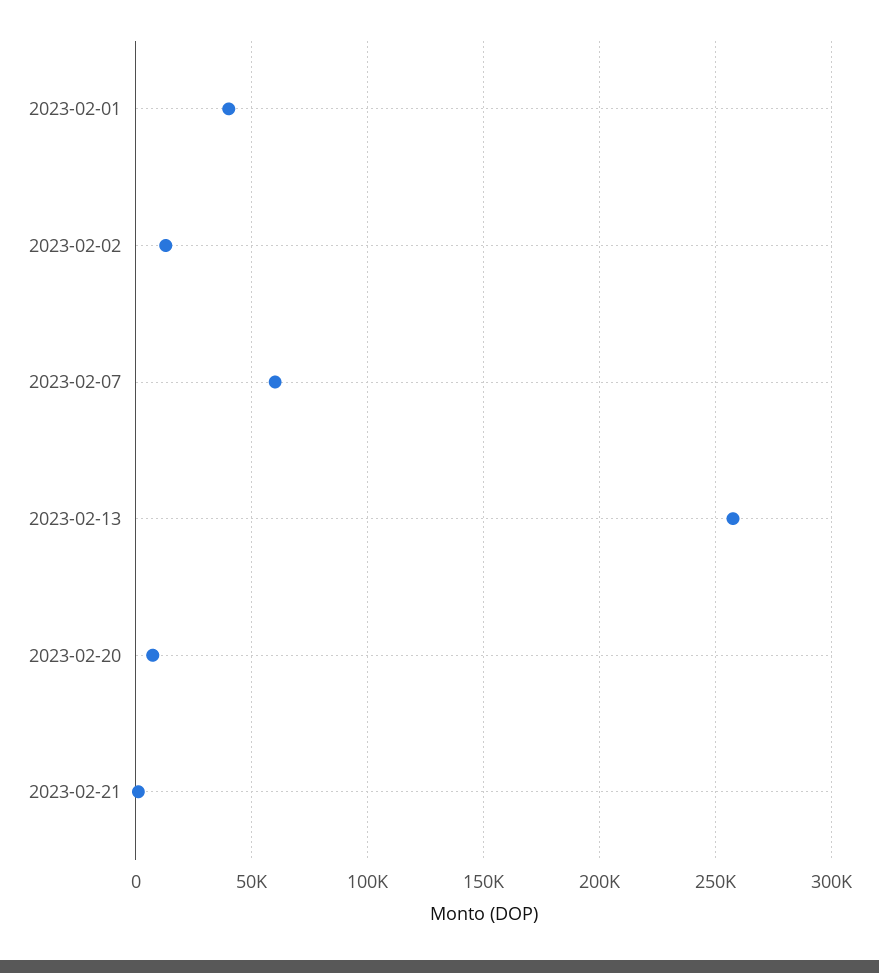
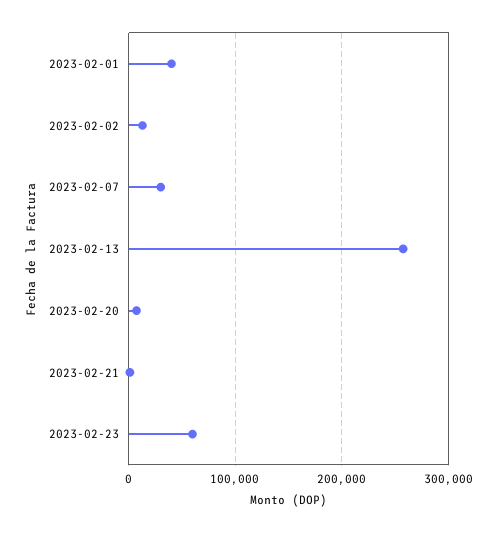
2023-02-07: 60000 -> 30000
2023-02-23: none -> 60000

